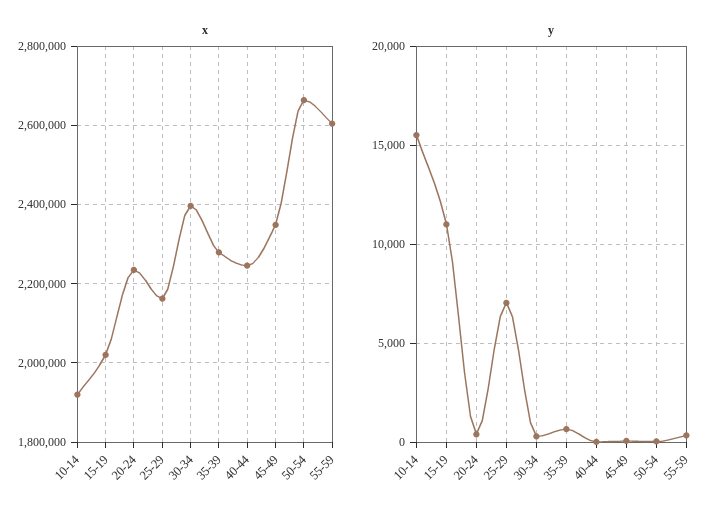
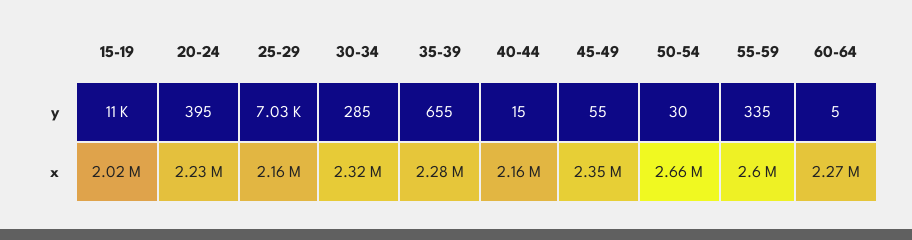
x, 10-14: 1920000 -> none
x, 30-34: 2400000 -> 2320000
x, 40-44: 2240000 -> 2160000
y, 10-14: 15500 -> none
y, 60-64: none -> 5
x, 60-64: none -> 2270000

